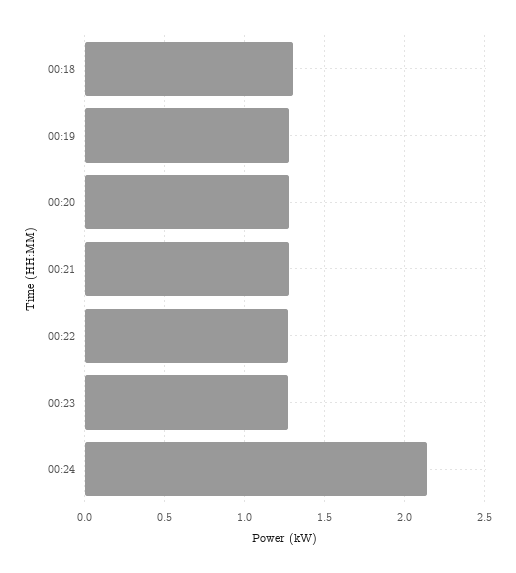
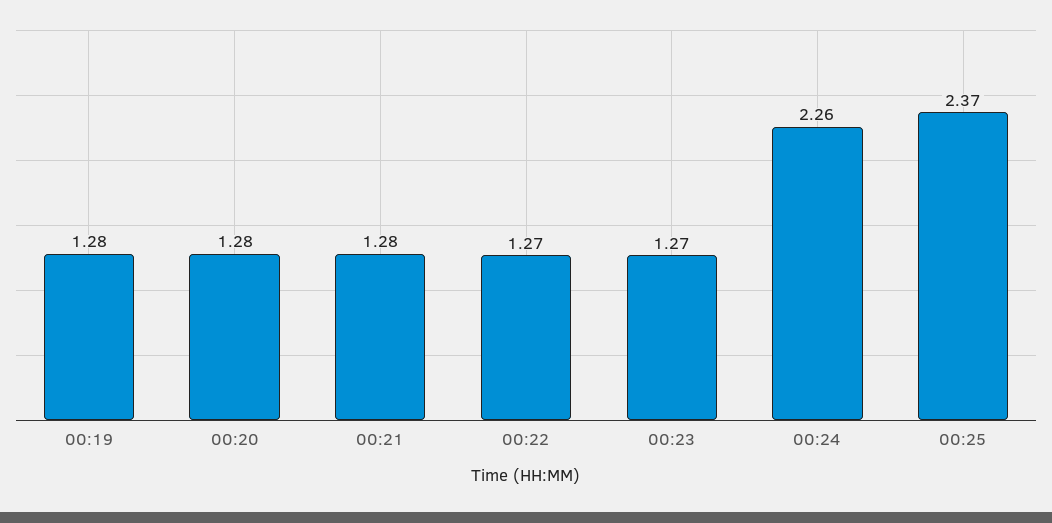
00:18: 1.3 -> none
00:24: 2.15 -> 2.26
00:25: none -> 2.37

